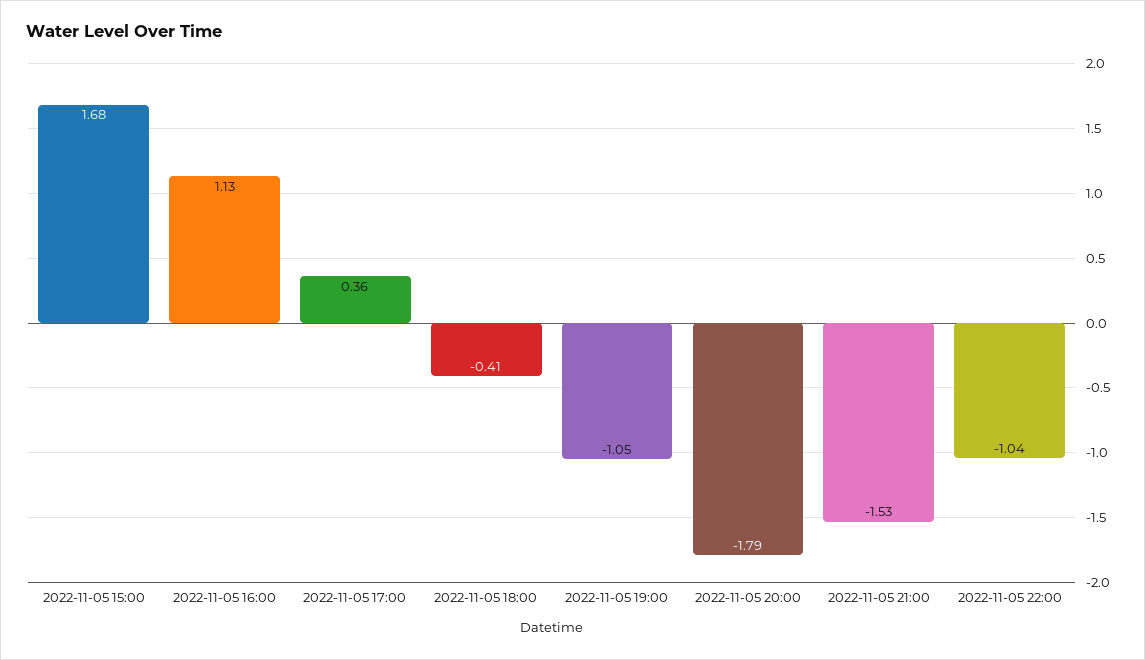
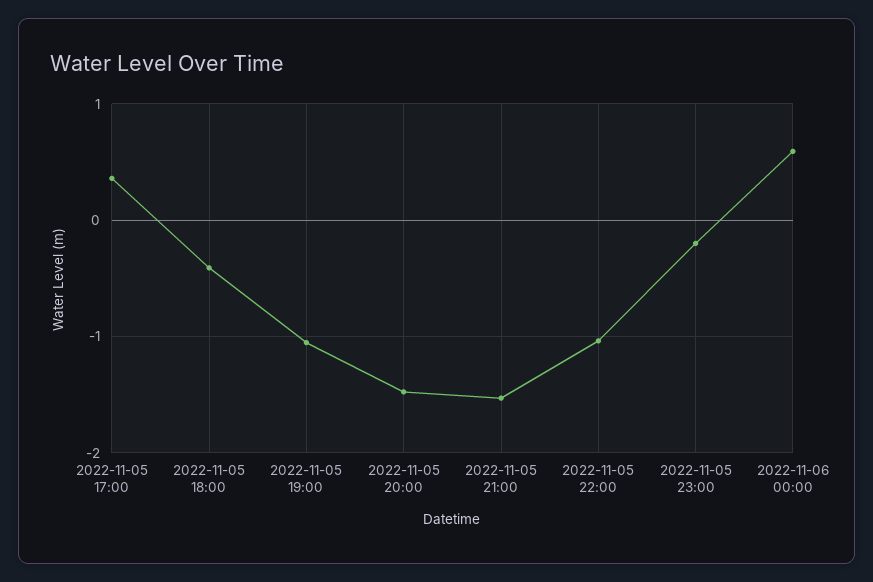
2022-11-05 15:00: 1.68 -> none
2022-11-05 16:00: 1.13 -> none
2022-11-05 20:00: -1.79 -> -1.5
2022-11-05 23:00: none -> -0.2
2022-11-06 00:00: none -> 0.6

